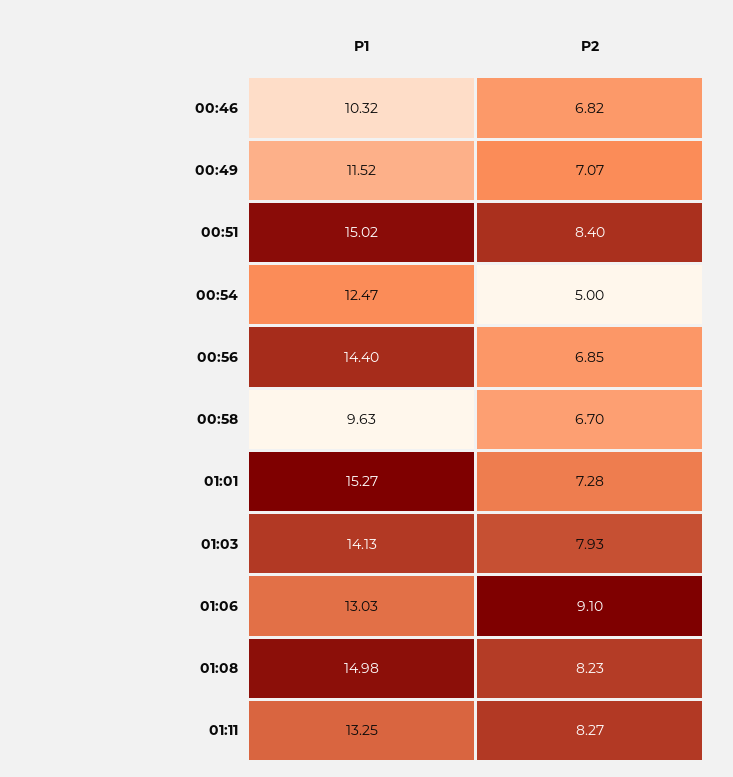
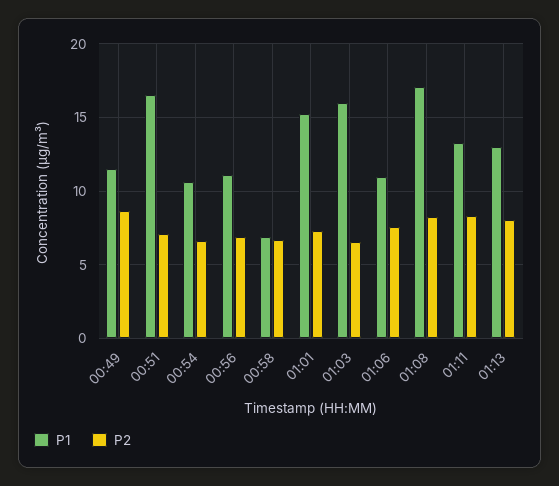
P1, 00:46: 10.32 -> none
P2, 00:46: 6.82 -> none
P2, 00:49: 7.07 -> 8.5
P1, 00:51: 15.02 -> 16.5
P2, 00:51: 8.4 -> 7
P1, 00:54: 12.47 -> 10.5
P2, 00:54: 5 -> 6.5
P1, 00:56: 14.4 -> 11
P1, 00:58: 9.63 -> 7
P1, 01:03: 14.13 -> 16
P2, 01:03: 7.93 -> 6.5
P1, 01:06: 13.03 -> 11
P2, 01:06: 9.1 -> 7.5
P1, 01:08: 14.98 -> 17
P1, 01:13: none -> 13
P2, 01:13: none -> 8

